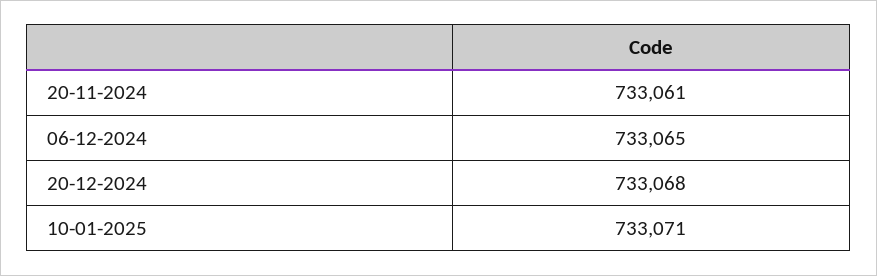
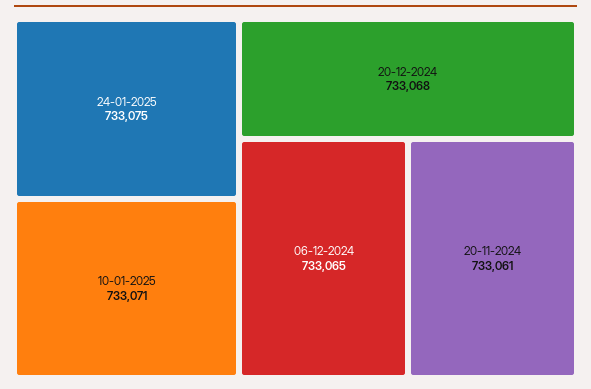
24-01-2025: none -> 733075

